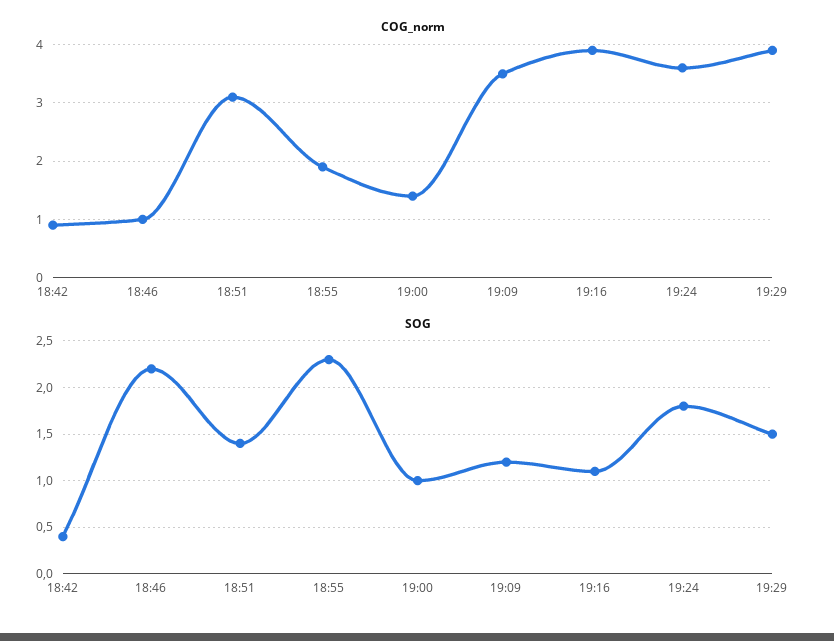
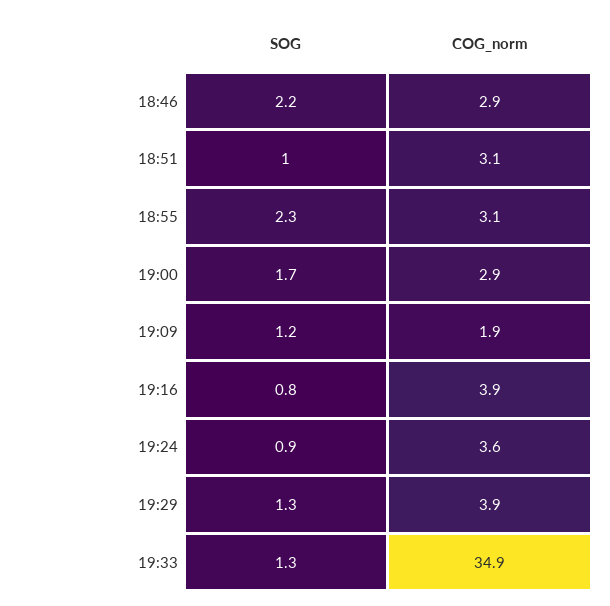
COG_norm, 18:42: 1 -> none
COG_norm, 18:46: 1 -> 2.9
COG_norm, 18:55: 2 -> 3.1
COG_norm, 19:00: 1.5 -> 2.9
COG_norm, 19:09: 3.5 -> 1.9
SOG, 18:42: 0.4 -> none
SOG, 18:51: 1.4 -> 1
SOG, 19:00: 1 -> 1.7
SOG, 19:16: 1.1 -> 0.8
SOG, 19:24: 1.8 -> 0.9
SOG, 19:29: 1.5 -> 1.3
SOG, 19:33: none -> 1.3
COG_norm, 19:33: none -> 34.9

